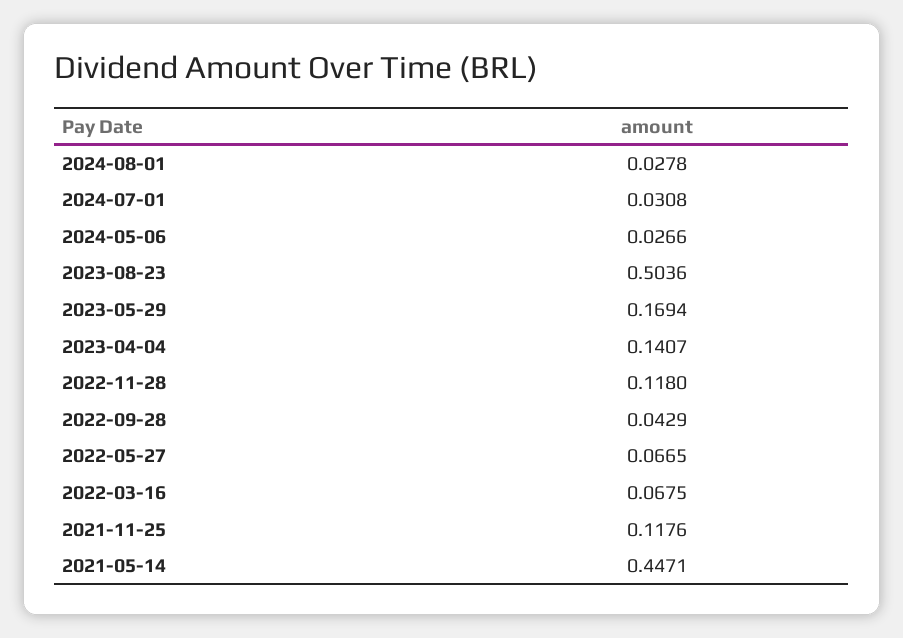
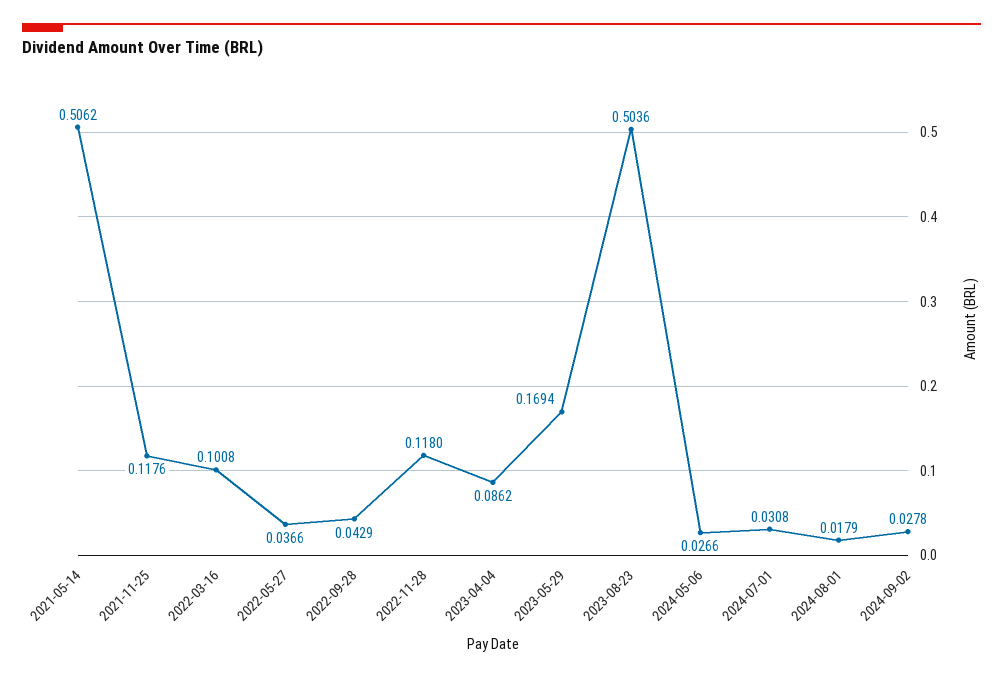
2024-08-01: 0.0278 -> 0.0179
2023-04-04: 0.1407 -> 0.0862
2022-05-27: 0.0665 -> 0.0366
2022-03-16: 0.0675 -> 0.1008
2021-05-14: 0.4471 -> 0.5062
2024-09-02: none -> 0.0278

